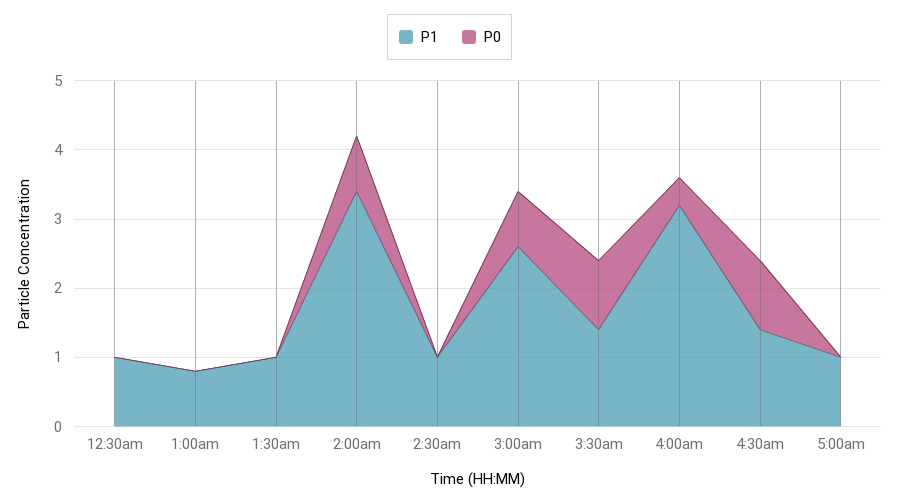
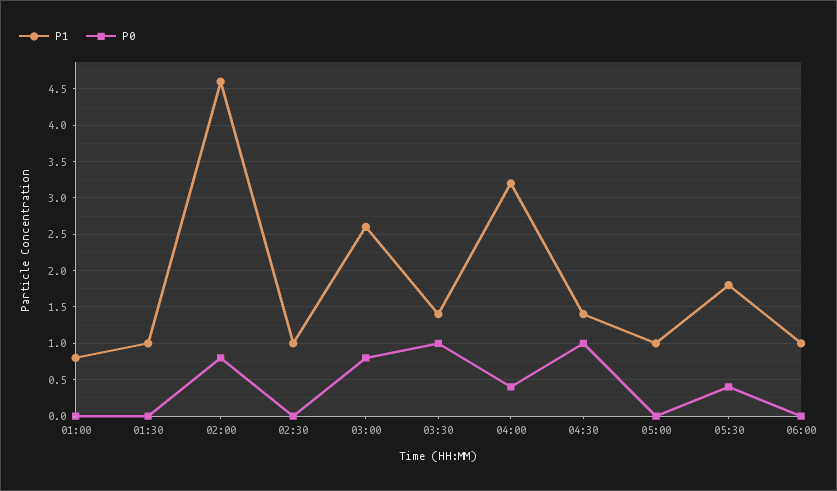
P1, 12:30am: 1 -> none
P0, 12:30am: 0 -> none
P1, 2:00am: 3.5 -> 4.6
P1, 05:30: none -> 1.8
P0, 05:30: none -> 0.4
P1, 06:00: none -> 1
P0, 06:00: none -> 0

